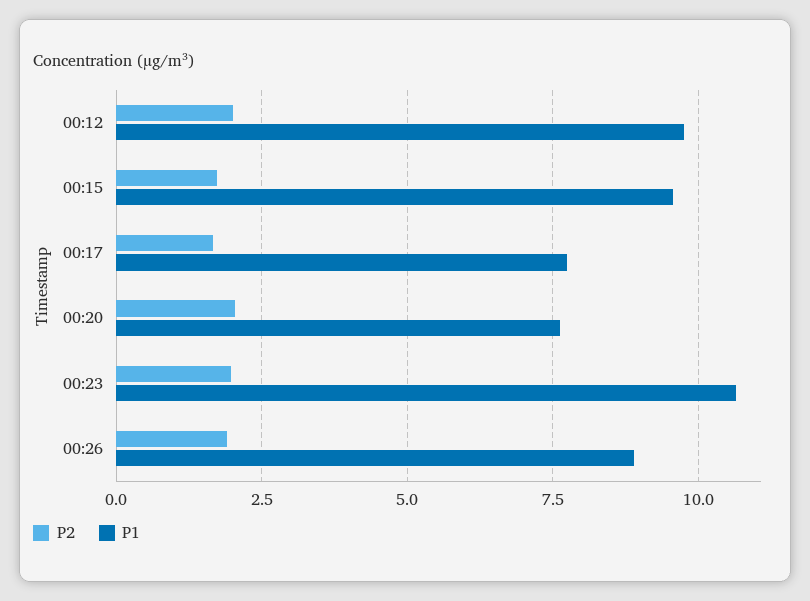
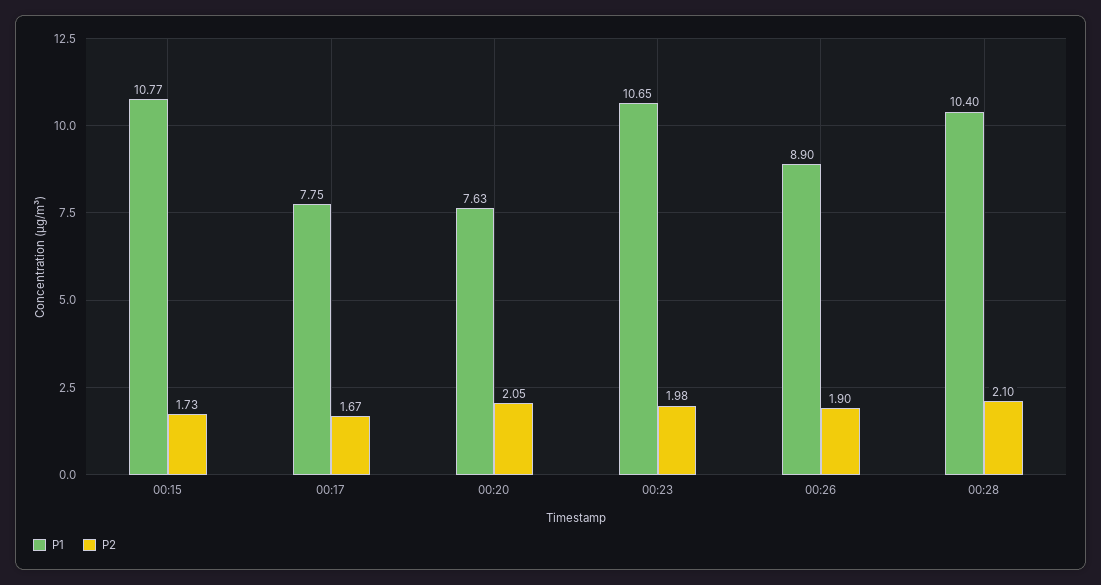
P2, 00:12: 2 -> none
P1, 00:12: 9.75 -> none
P1, 00:15: 9.5 -> 10.77
P1, 00:28: none -> 10.4
P2, 00:28: none -> 2.1

